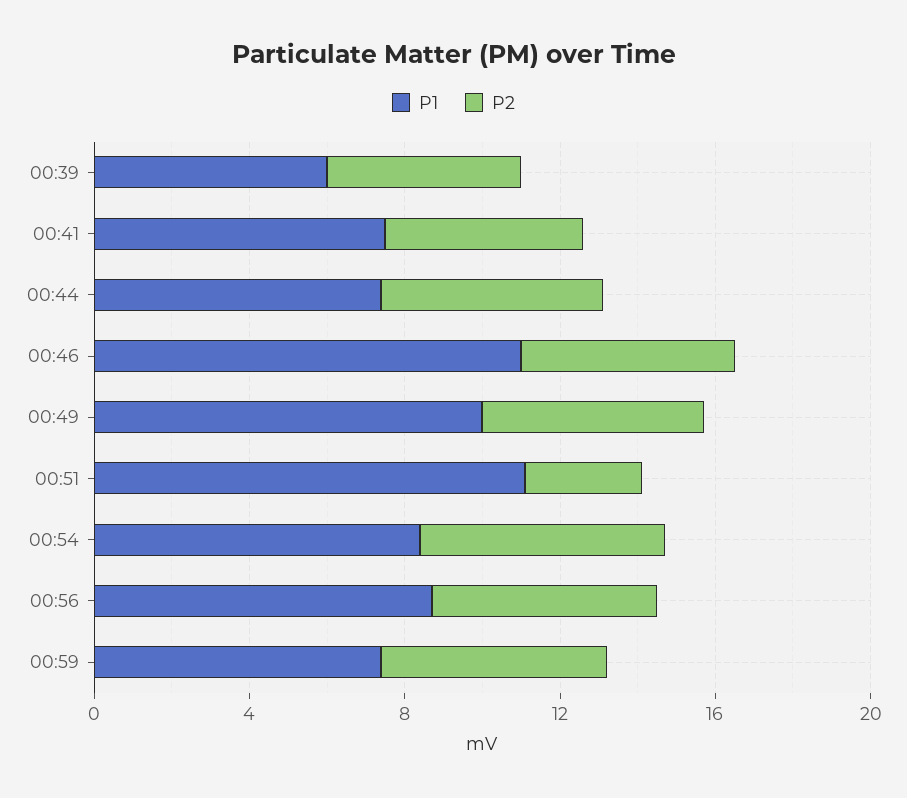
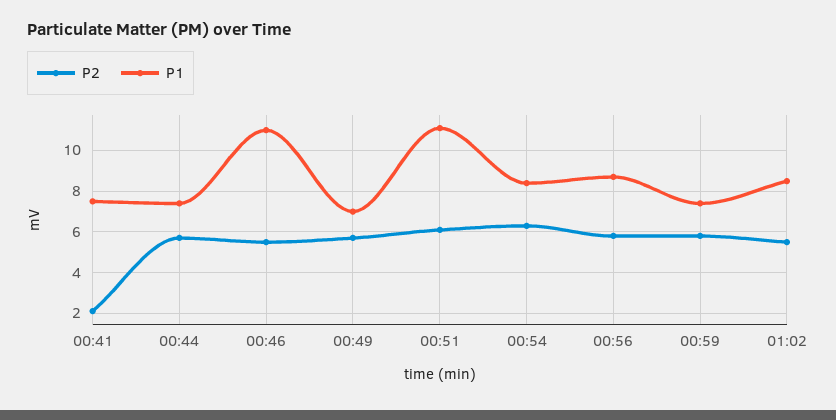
P1, 00:39: 6 -> none
P2, 00:39: 5 -> none
P2, 00:41: 5 -> 2
P1, 00:49: 10 -> 7
P2, 00:51: 3 -> 6
P2, 01:02: none -> 5.5
P1, 01:02: none -> 8.5

